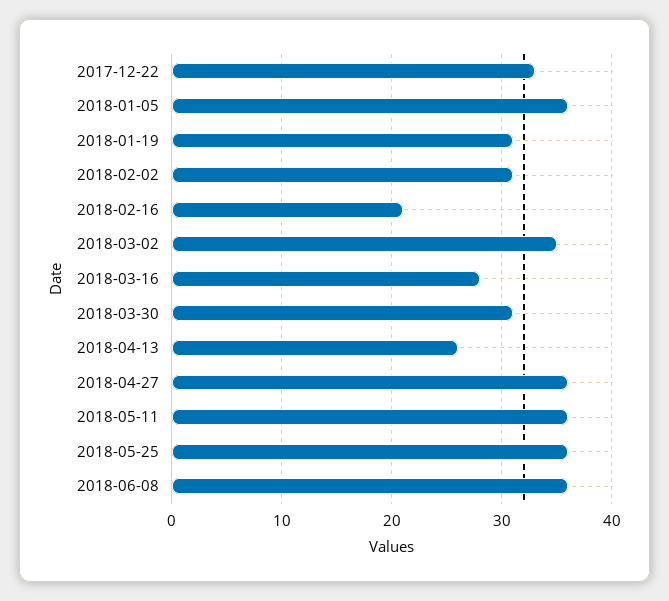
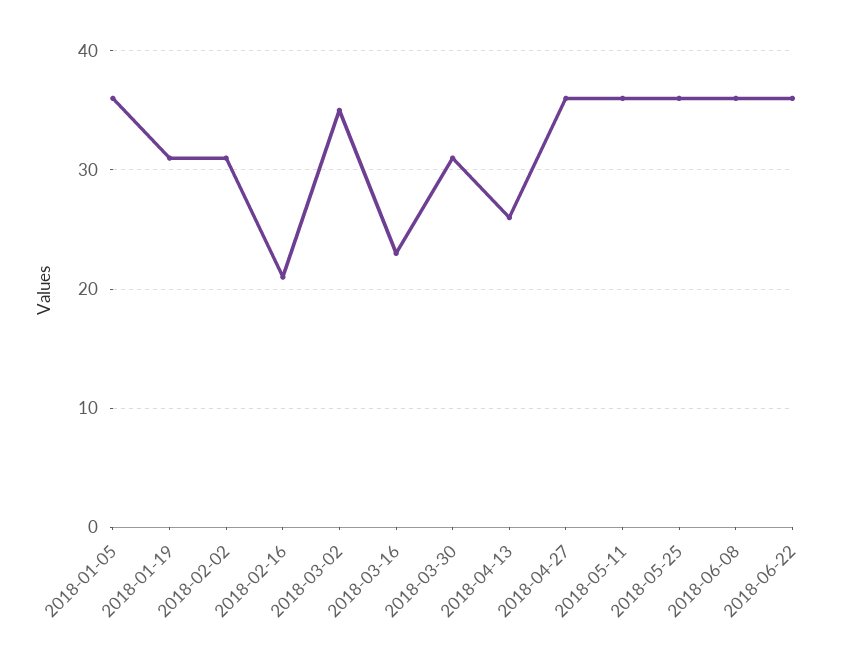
2017-12-22: 33 -> none
2018-03-16: 28 -> 23
2018-06-22: none -> 36

